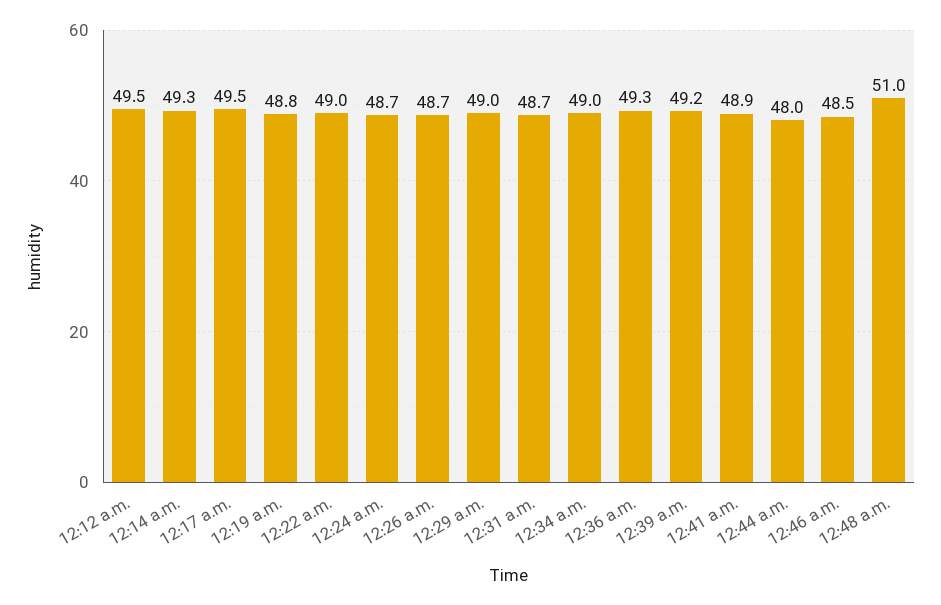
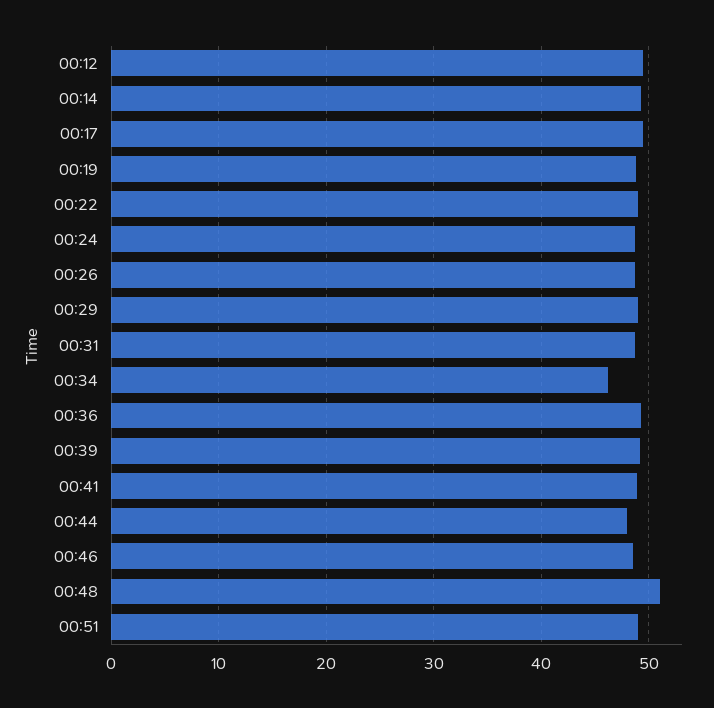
12:34 a.m.: 49 -> 46
00:51: none -> 49

